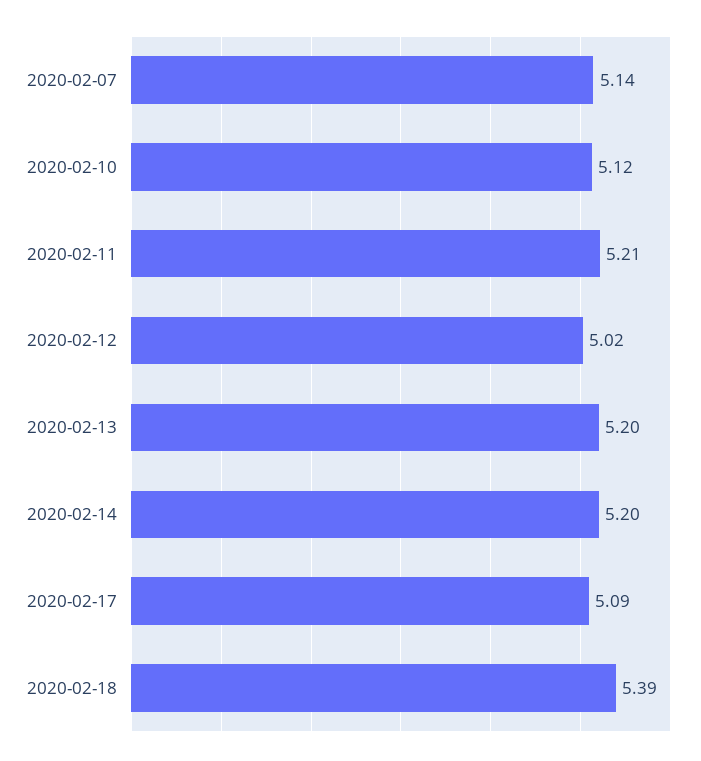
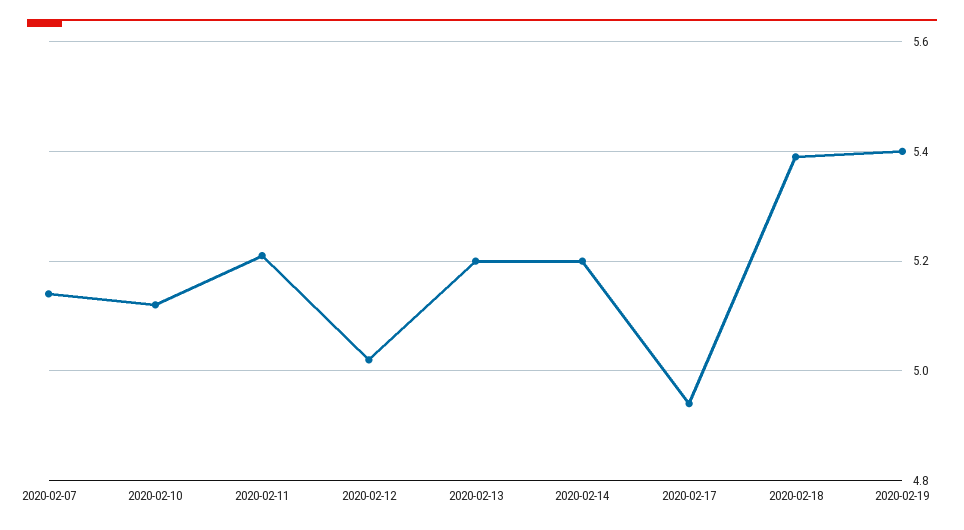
2020-02-17: 5.09 -> 4.95
2020-02-19: none -> 5.4

